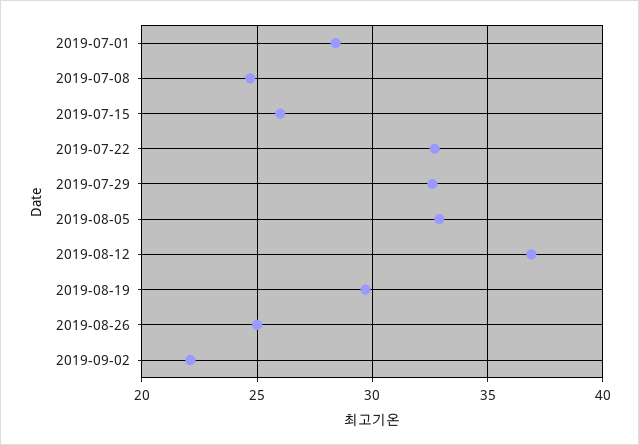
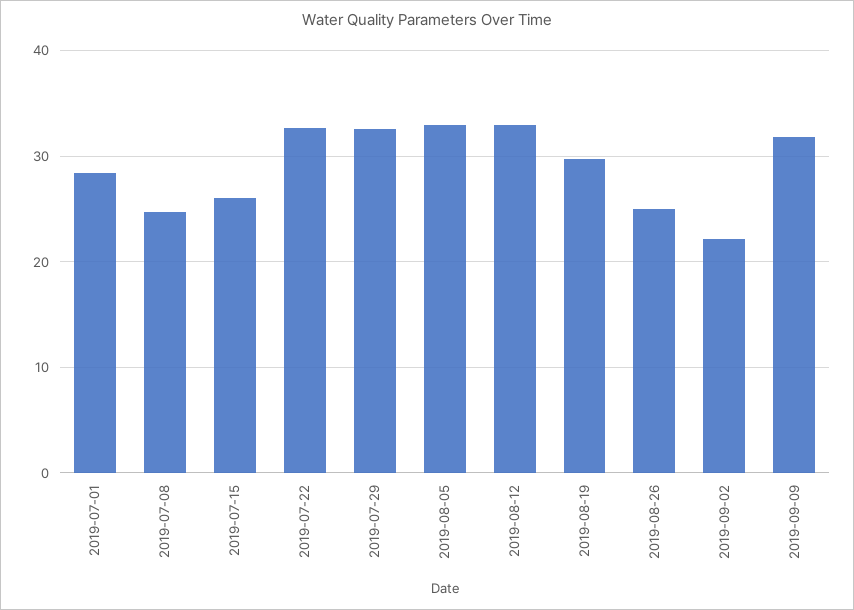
2019-08-12: 37 -> 33
2019-09-09: none -> 32

